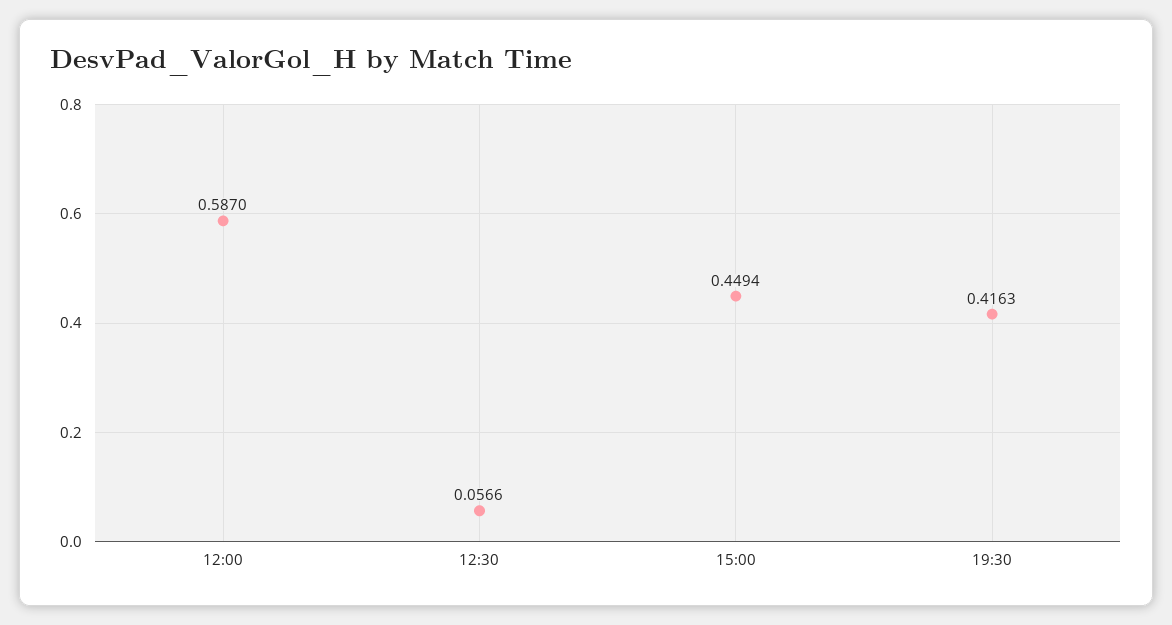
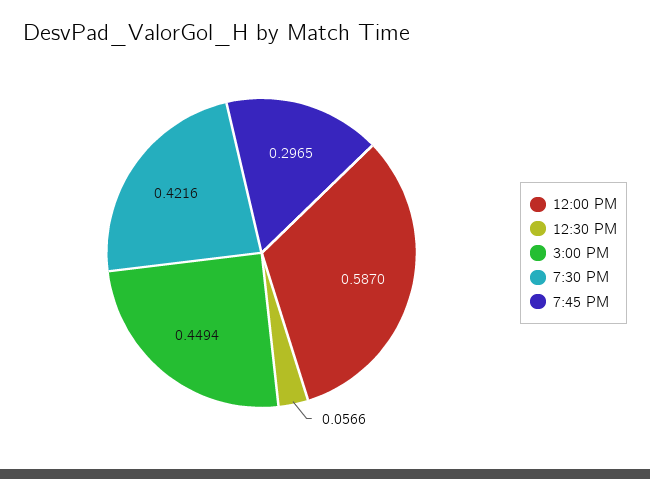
19:30: 0.4163 -> 0.4216
7:45 PM: none -> 0.2965

